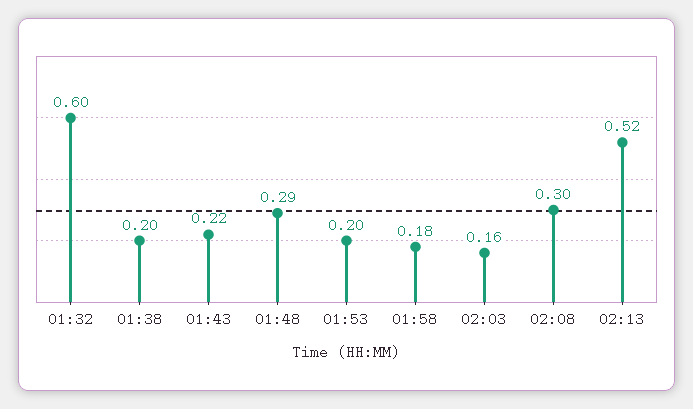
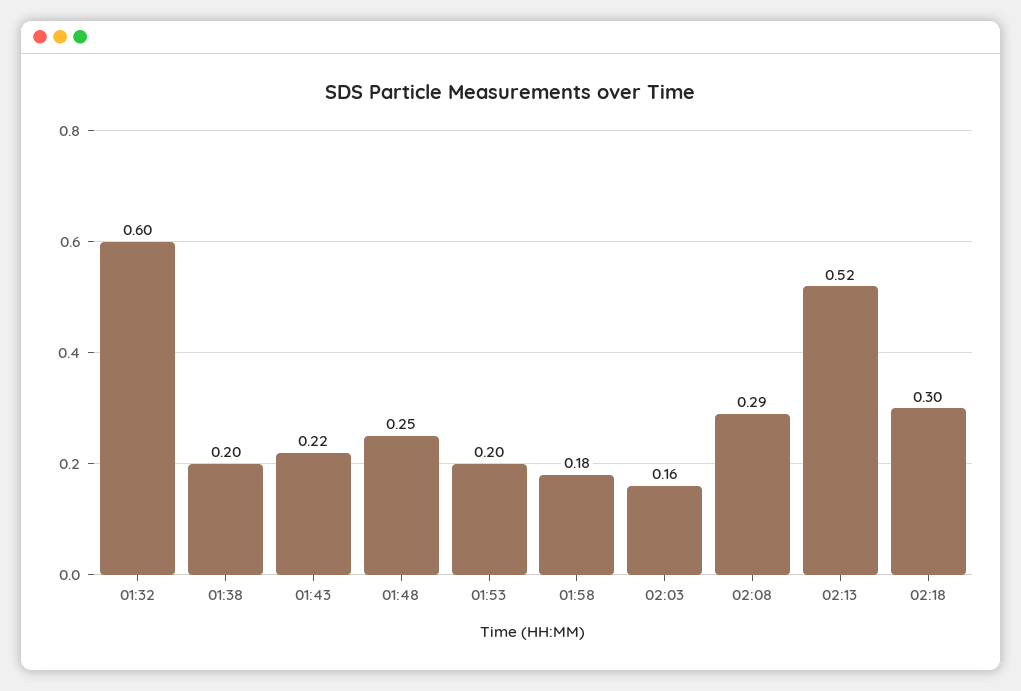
01:48: 0.29 -> 0.25
02:08: 0.3 -> 0.29
02:18: none -> 0.3

